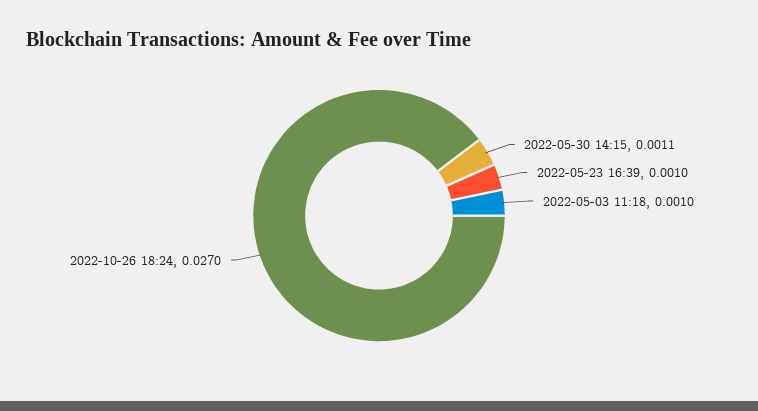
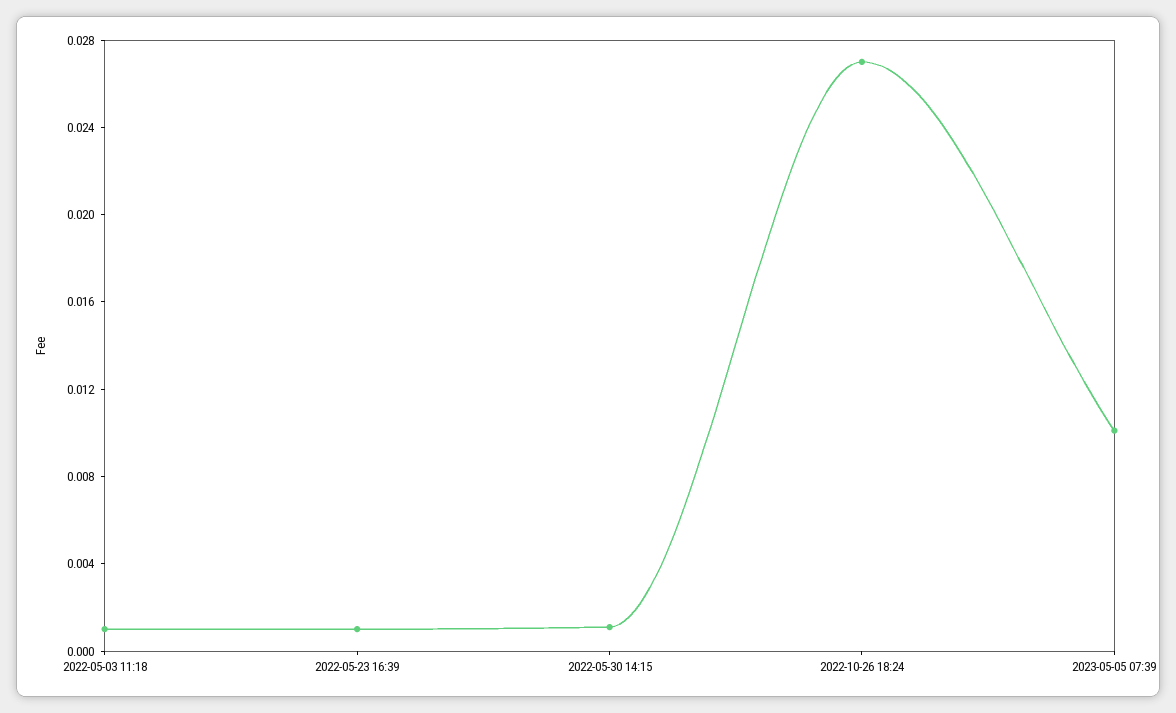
2023-05-05 07:39: none -> 0.01

